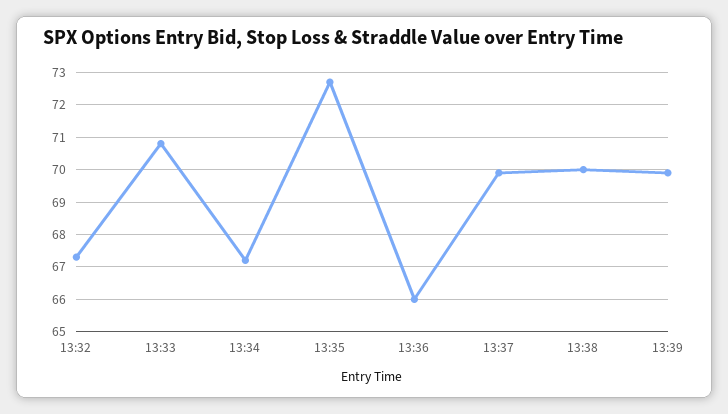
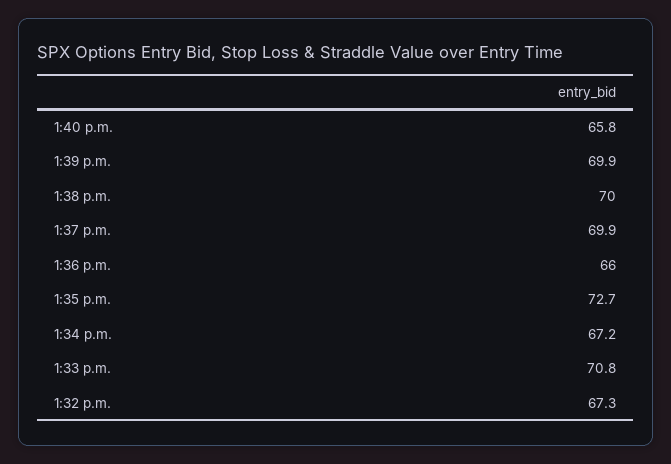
1:40 p.m.: none -> 65.8

